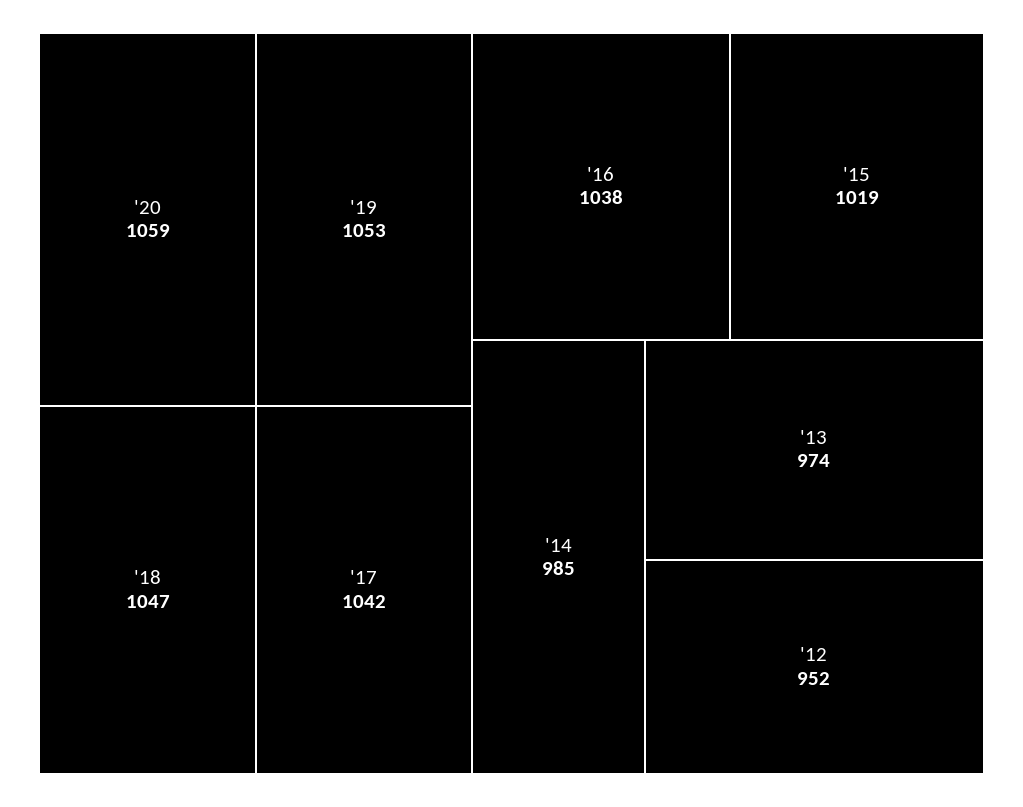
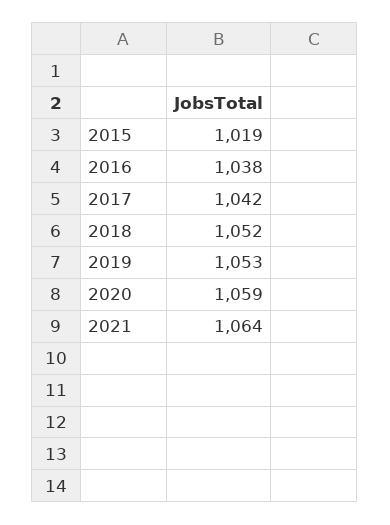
'18: 1047 -> 1052
'14: 985 -> none
'13: 974 -> none
'12: 952 -> none
2021: none -> 1064

